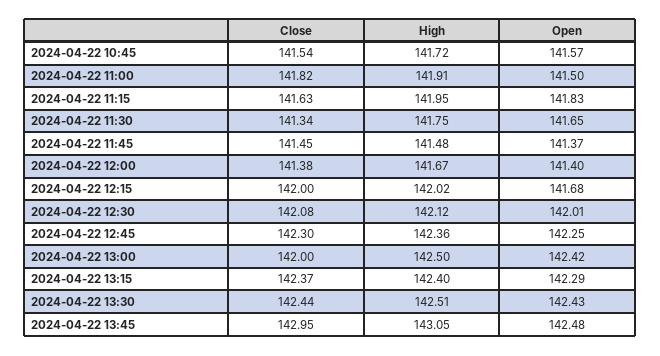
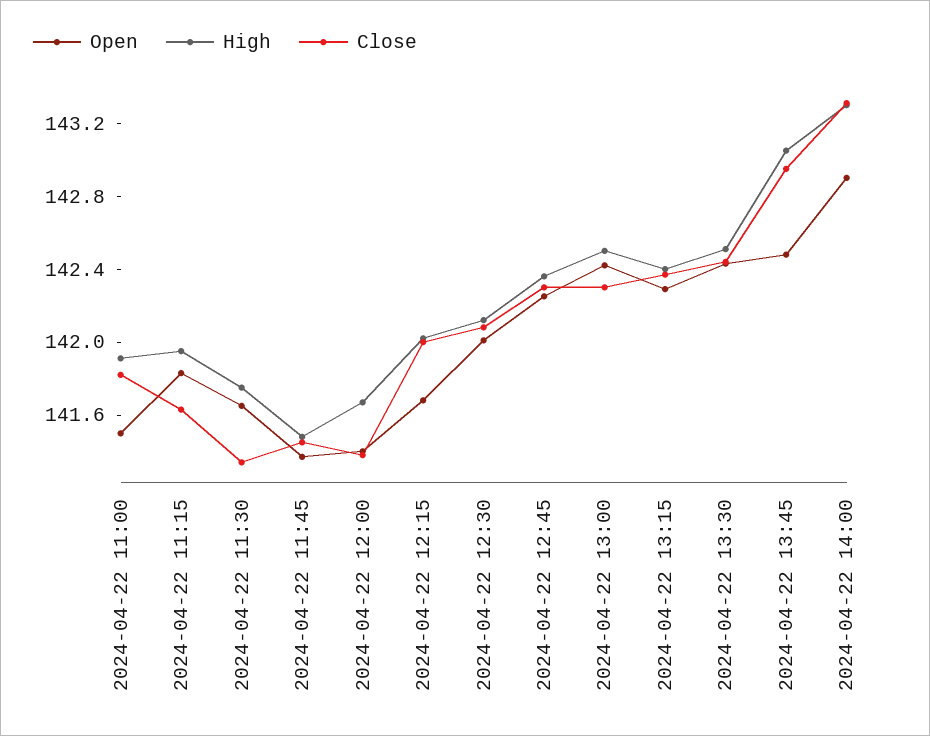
Close, 2024-04-22 10:45: 141.54 -> none
High, 2024-04-22 10:45: 141.72 -> none
Open, 2024-04-22 10:45: 141.57 -> none
Close, 2024-04-22 13:00: 142 -> 142.3
Open, 2024-04-22 14:00: none -> 142.9
High, 2024-04-22 14:00: none -> 143.3
Close, 2024-04-22 14:00: none -> 143.3

